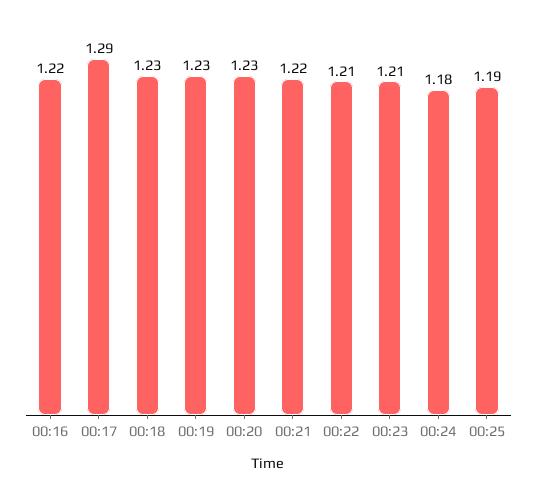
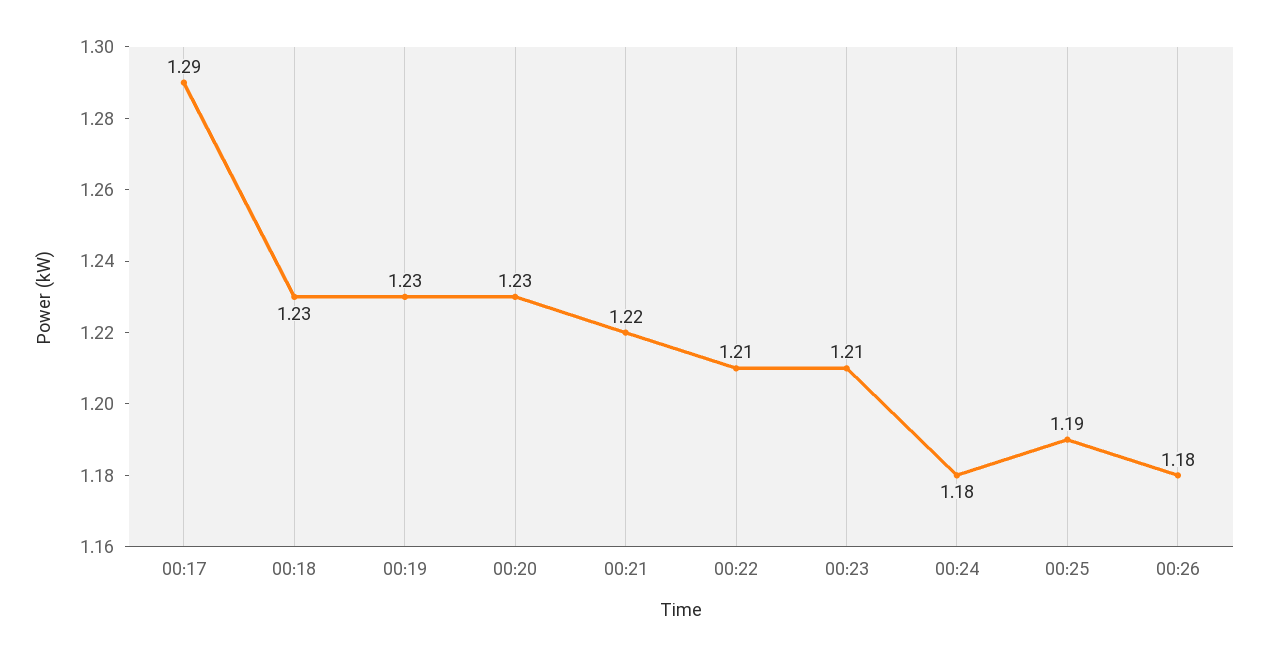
00:16: 1.22 -> none
00:26: none -> 1.18

